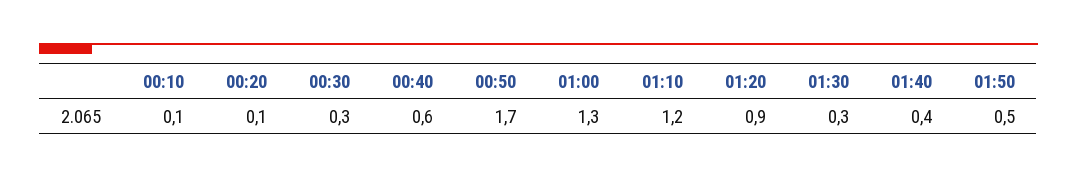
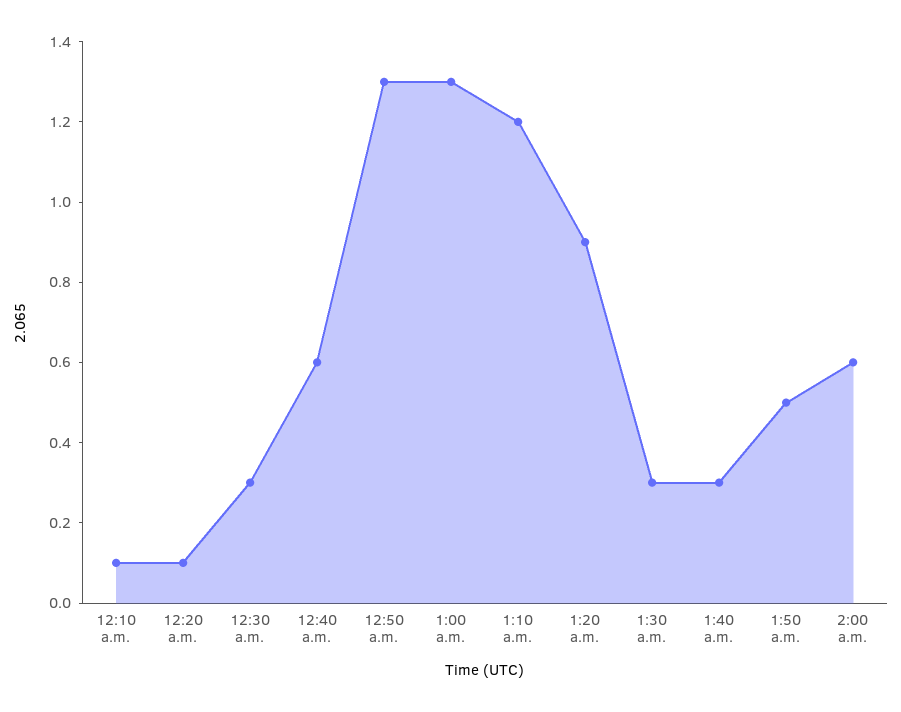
00:50: 1.7 -> 1.3
01:40: 0.4 -> 0.3
2:00 a.m.: none -> 0.6

